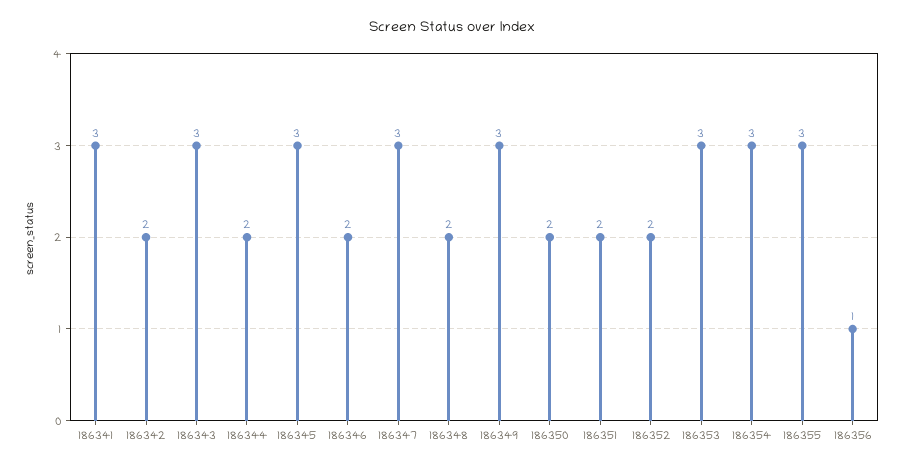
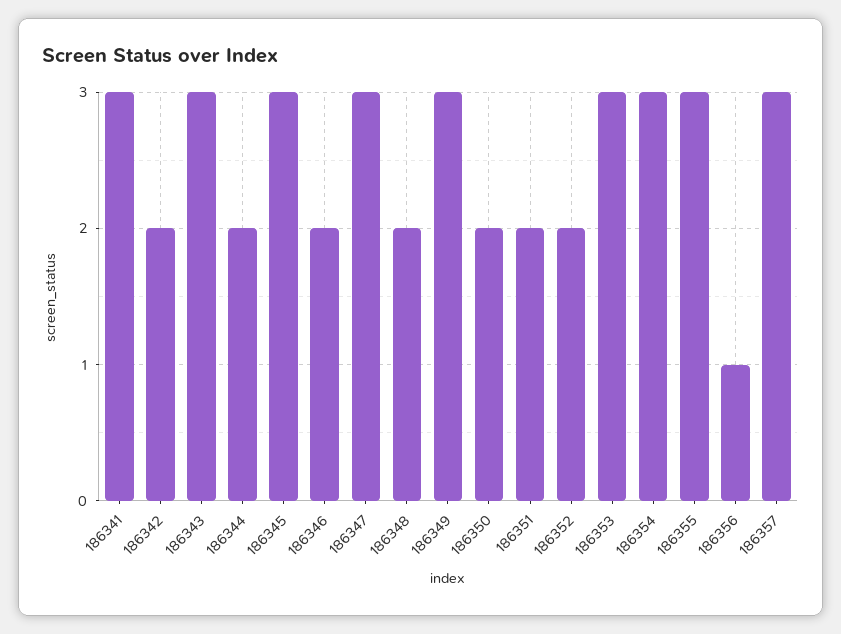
186357: none -> 3

